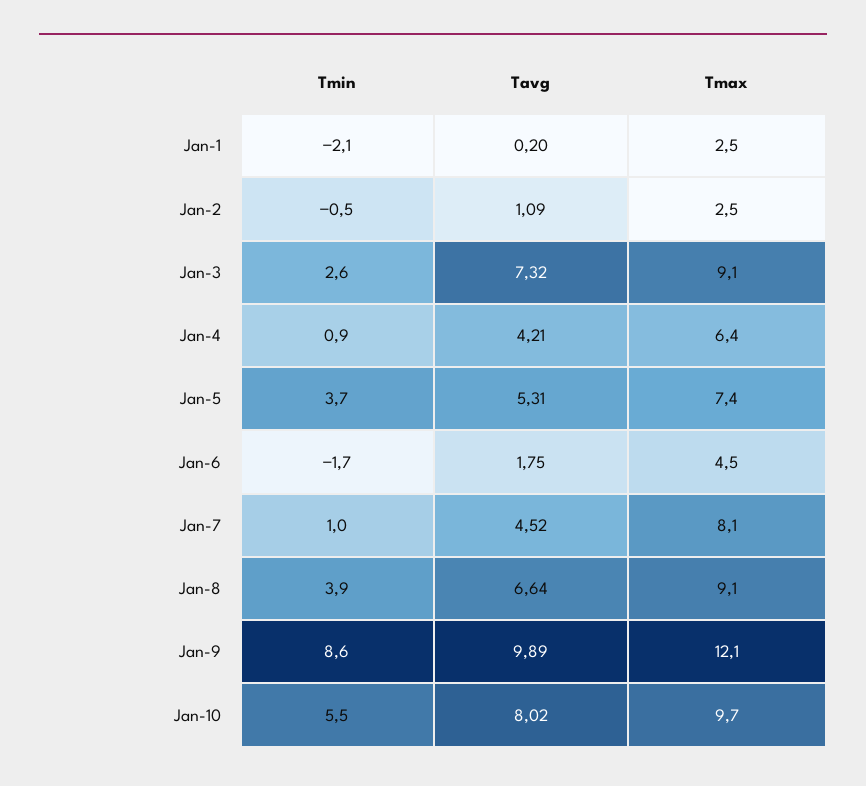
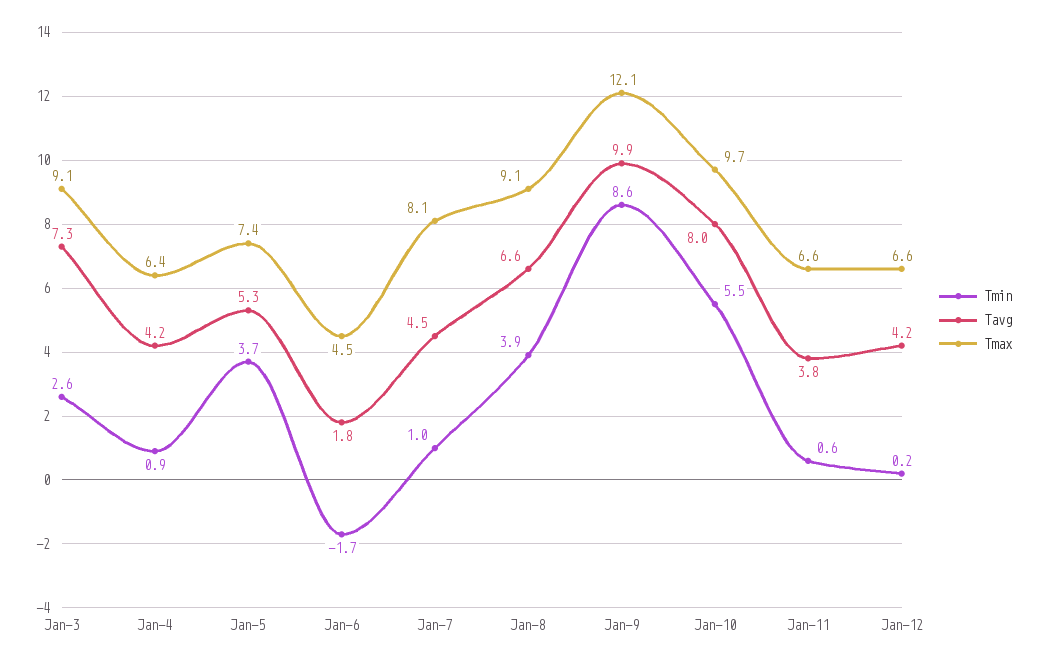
Tmin, Jan-1: -2.1 -> none
Tavg, Jan-1: 0.2 -> none
Tmax, Jan-1: 2.5 -> none
Tmin, Jan-2: -0.5 -> none
Tavg, Jan-2: 1.09 -> none
Tmax, Jan-2: 2.5 -> none
Tmin, Jan-11: none -> 0.6
Tavg, Jan-11: none -> 3.8
Tmax, Jan-11: none -> 6.6
Tmin, Jan-12: none -> 0.2
Tavg, Jan-12: none -> 4.2
Tmax, Jan-12: none -> 6.6

